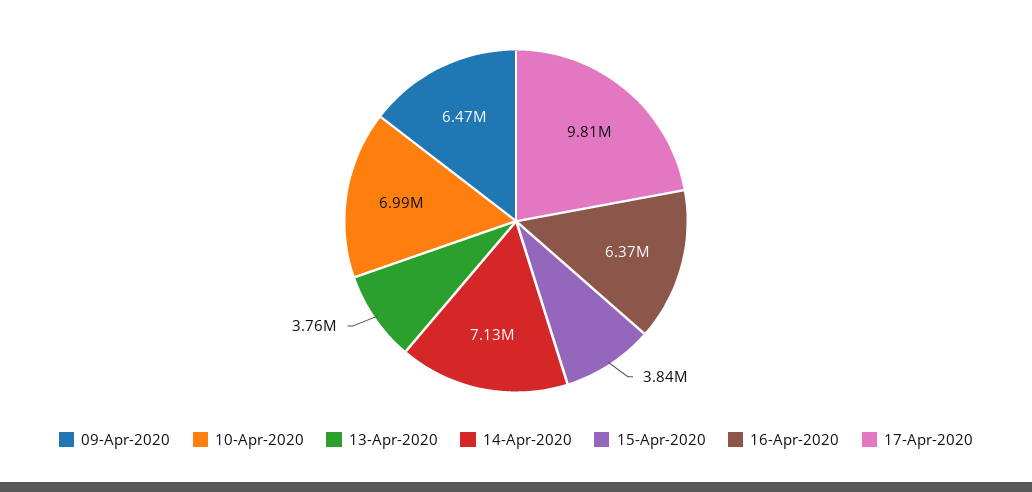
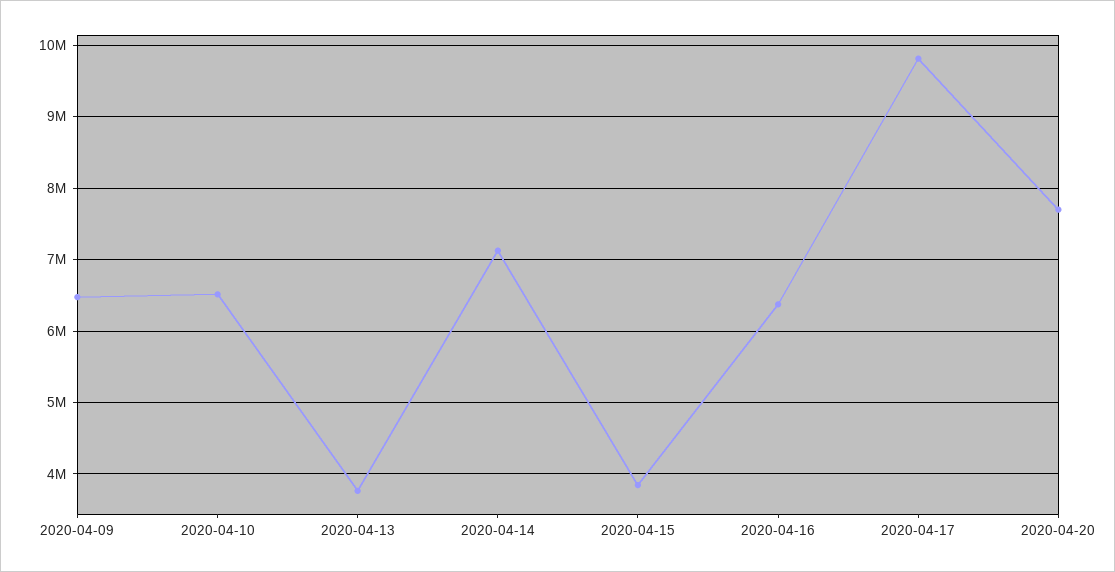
10-Apr-2020: 6990000 -> 6500000
2020-04-20: none -> 7700000

